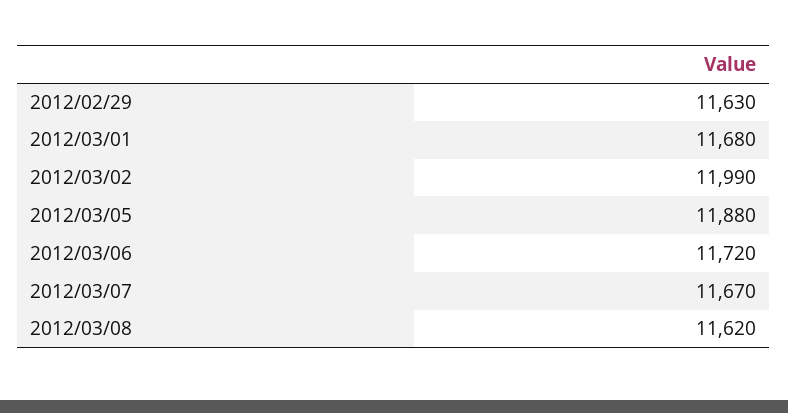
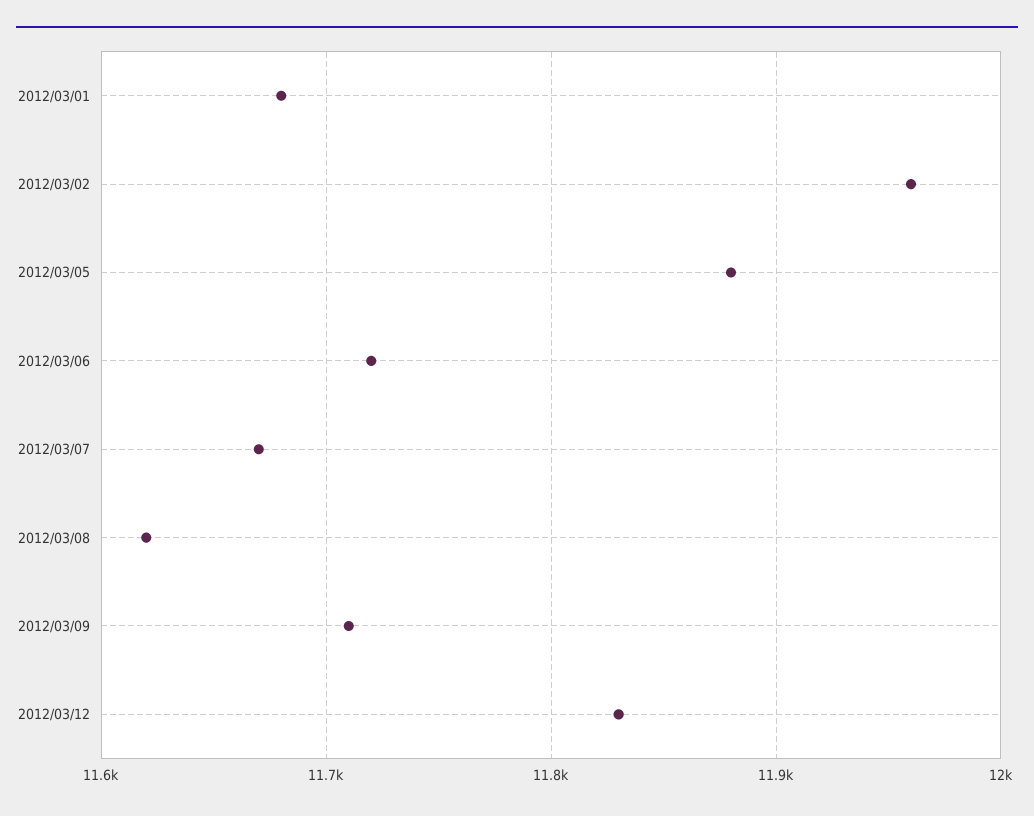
2012/02/29: 11630 -> none
2012/03/02: 11990 -> 11960
2012/03/09: none -> 11710
2012/03/12: none -> 11830

